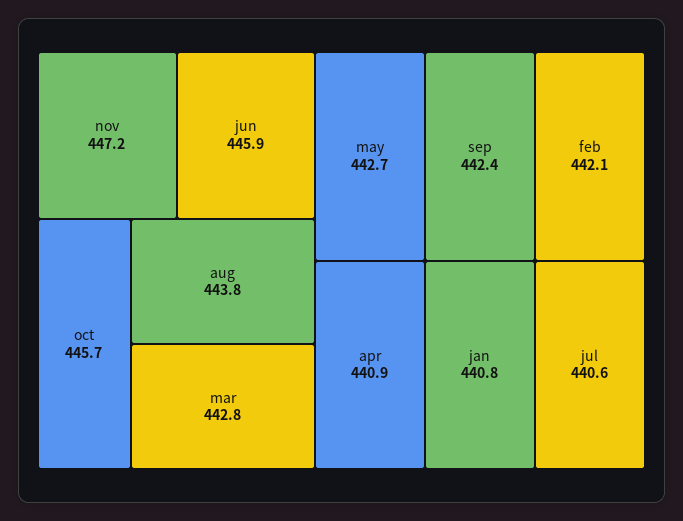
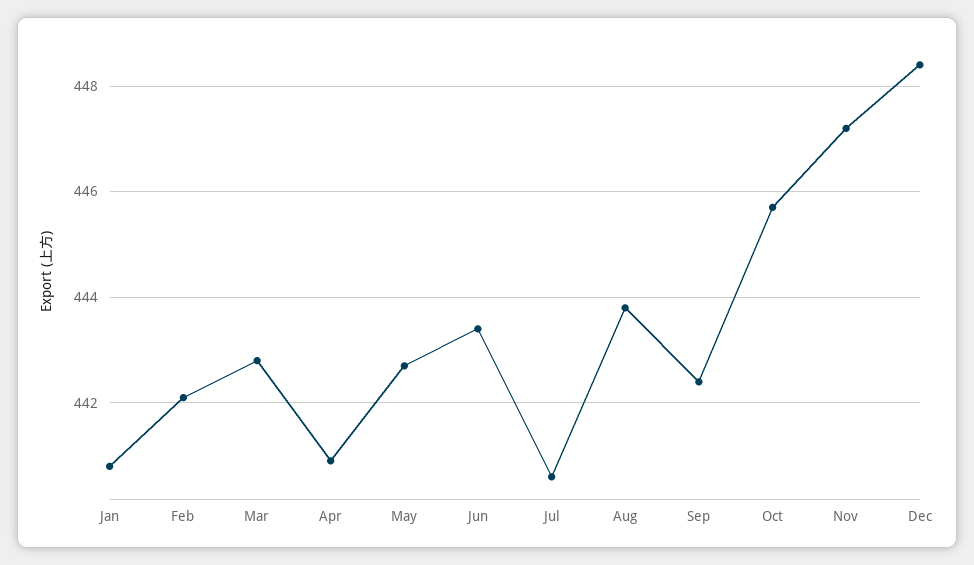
jun: 445.9 -> 443.5
Dec: none -> 448.5

